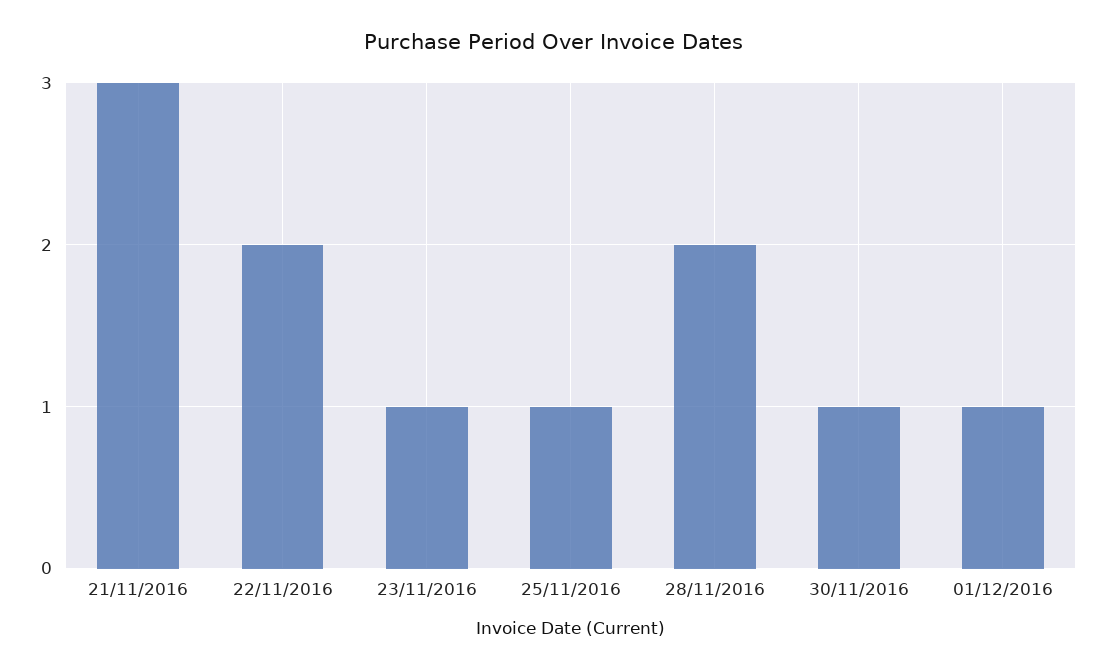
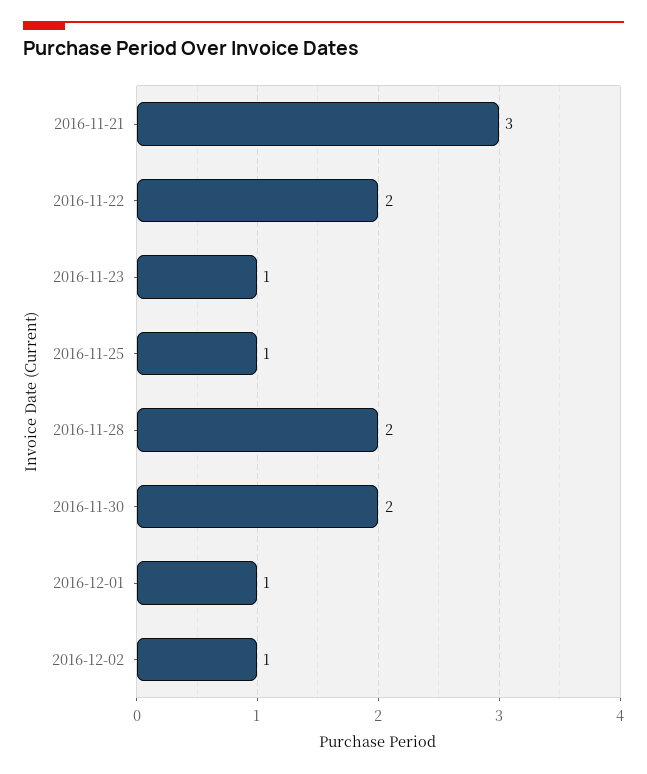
30/11/2016: 1 -> 2
2016-12-02: none -> 1

